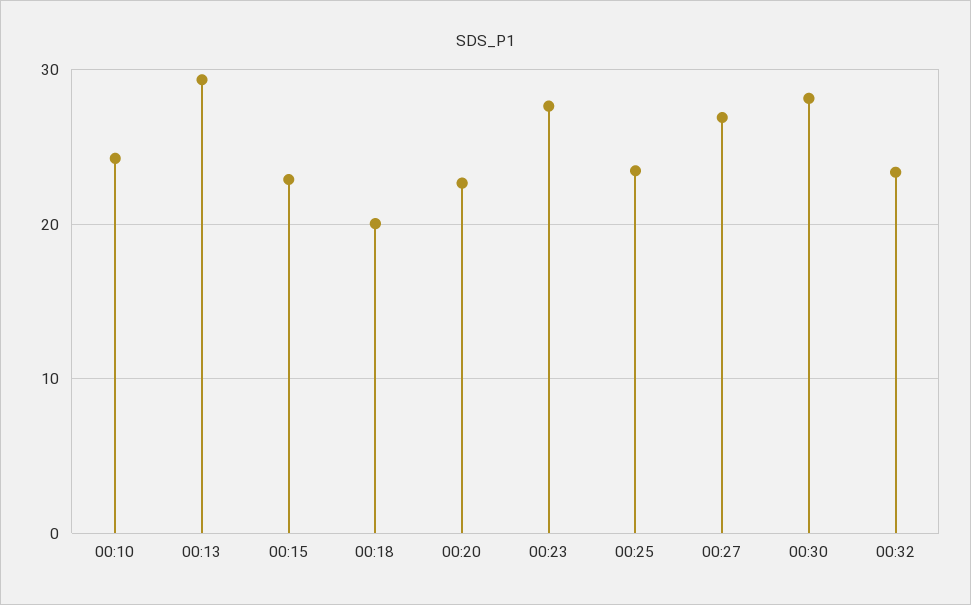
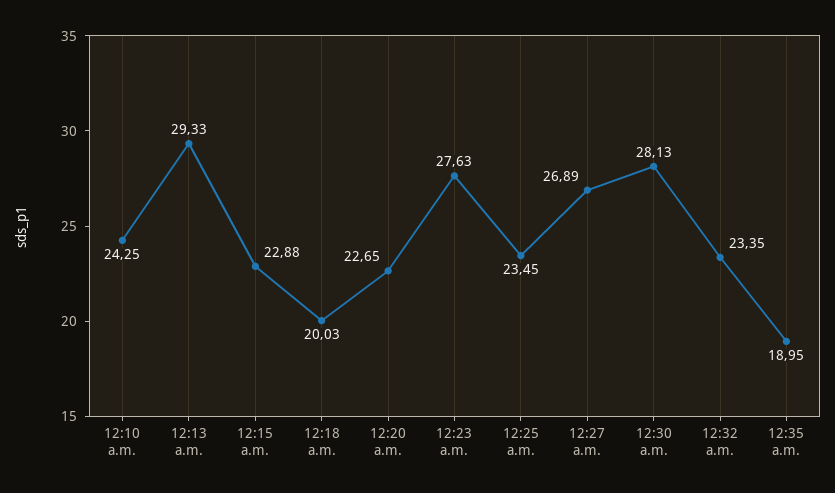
12:35 a.m.: none -> 18.95

